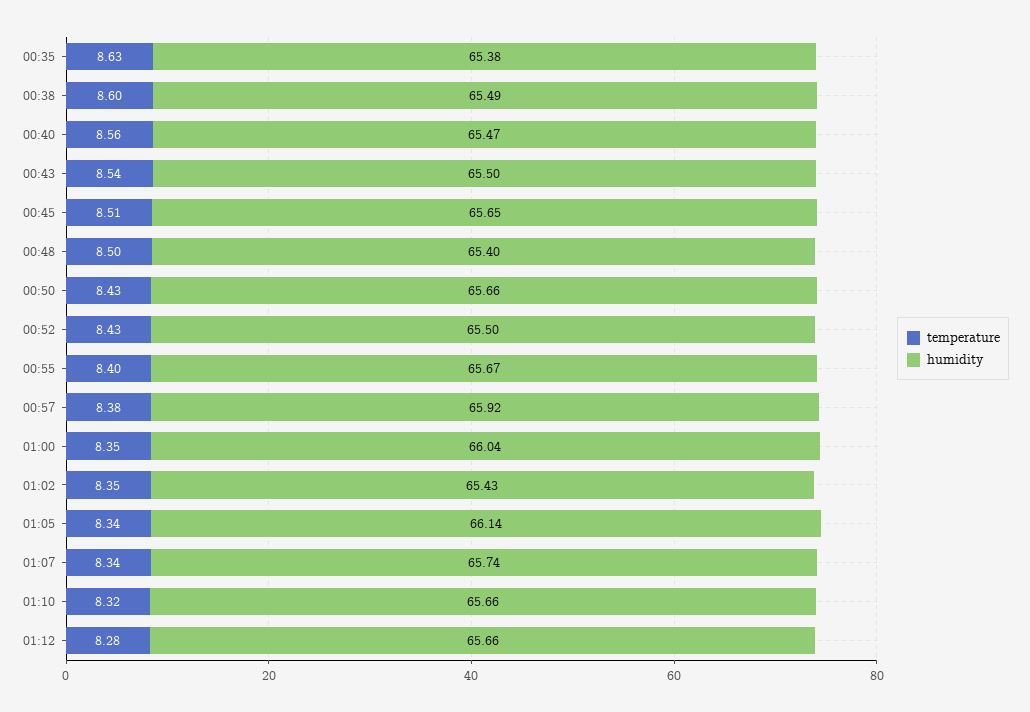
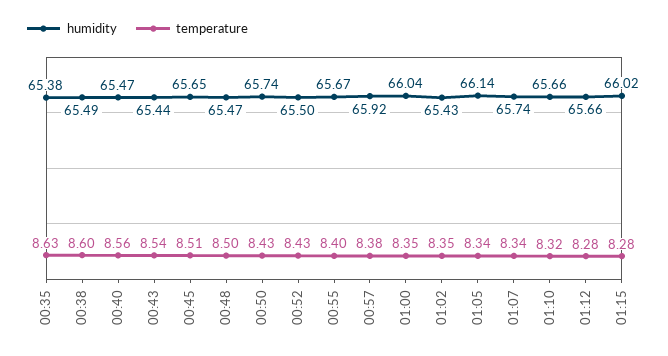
humidity, 00:43: 65.5 -> 65.44
humidity, 00:48: 65.4 -> 65.47
humidity, 00:50: 65.66 -> 65.74
humidity, 01:15: none -> 66.02
temperature, 01:15: none -> 8.28

